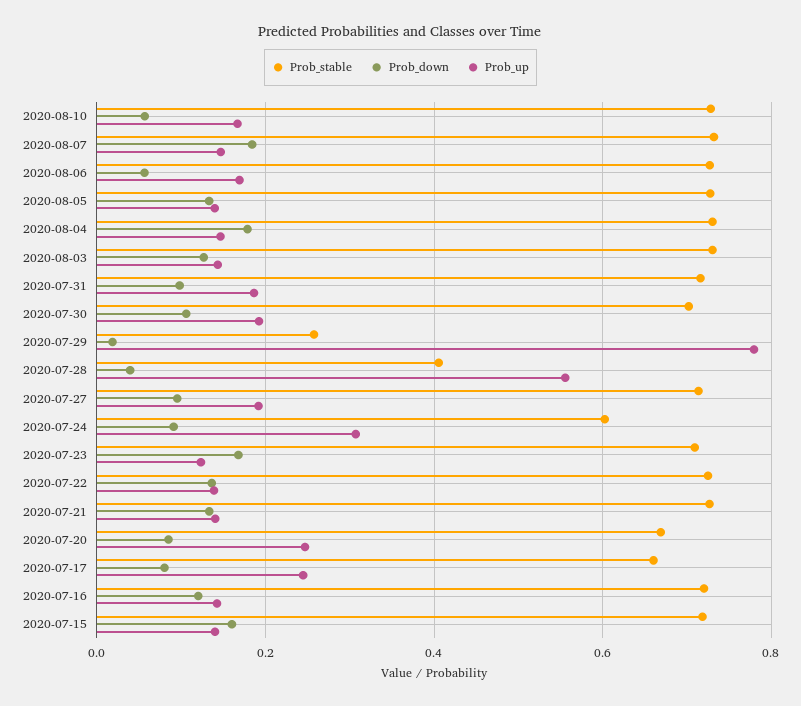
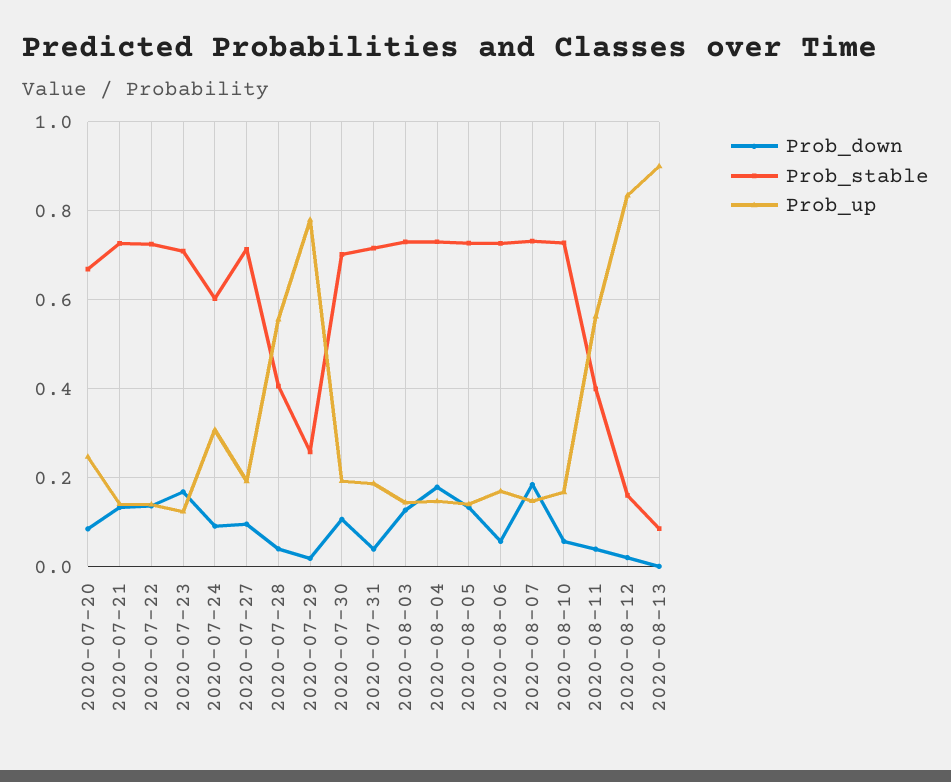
Prob_down, 2020-07-31: 0.1 -> 0.04
Prob_stable, 2020-07-17: 0.66 -> none
Prob_down, 2020-07-17: 0.08 -> none
Prob_up, 2020-07-17: 0.24 -> none
Prob_stable, 2020-07-16: 0.72 -> none
Prob_down, 2020-07-16: 0.12 -> none
Prob_up, 2020-07-16: 0.14 -> none
Prob_stable, 2020-07-15: 0.72 -> none
Prob_down, 2020-07-15: 0.16 -> none
Prob_up, 2020-07-15: 0.14 -> none
Prob_down, 2020-08-11: none -> 0.04
Prob_stable, 2020-08-11: none -> 0.4
Prob_up, 2020-08-11: none -> 0.56
Prob_down, 2020-08-12: none -> 0.02
Prob_stable, 2020-08-12: none -> 0.16
Prob_up, 2020-08-12: none -> 0.84
Prob_down, 2020-08-13: none -> 0
Prob_stable, 2020-08-13: none -> 0.08
Prob_up, 2020-08-13: none -> 0.9

